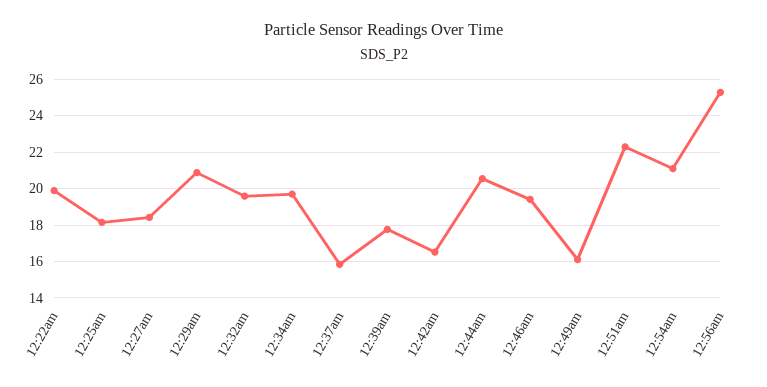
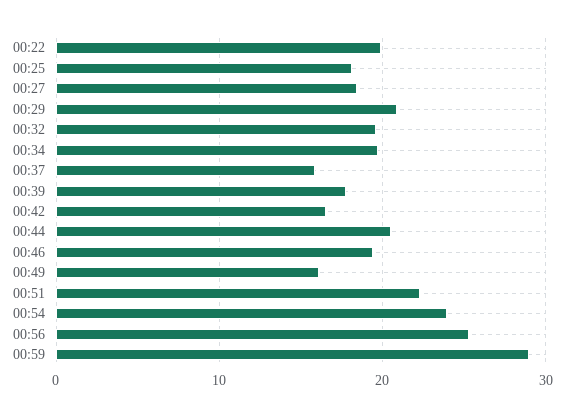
12:54am: 21 -> 24
00:59: none -> 29

